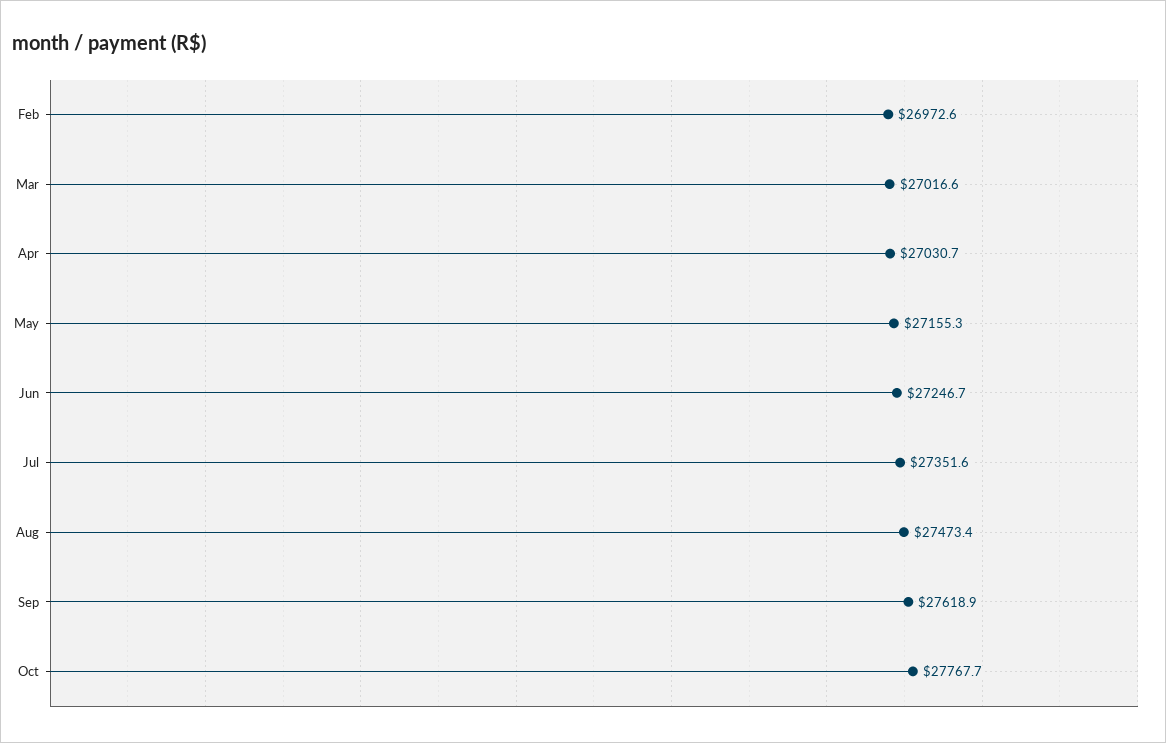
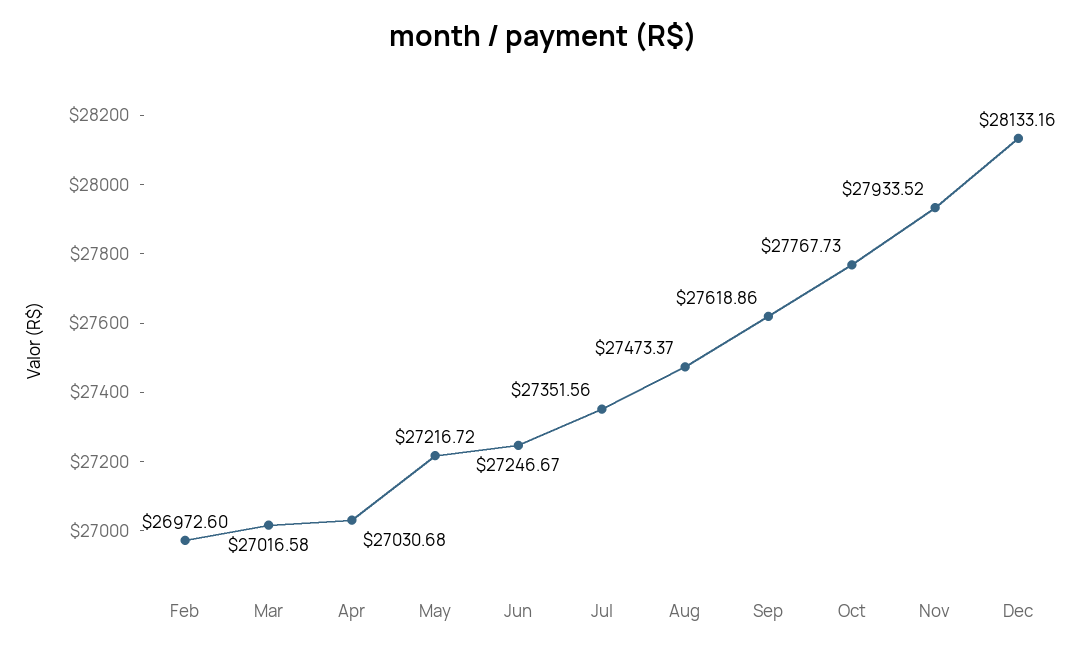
May: 27155.3 -> 27216.72
Nov: none -> 27933.52
Dec: none -> 28133.16

